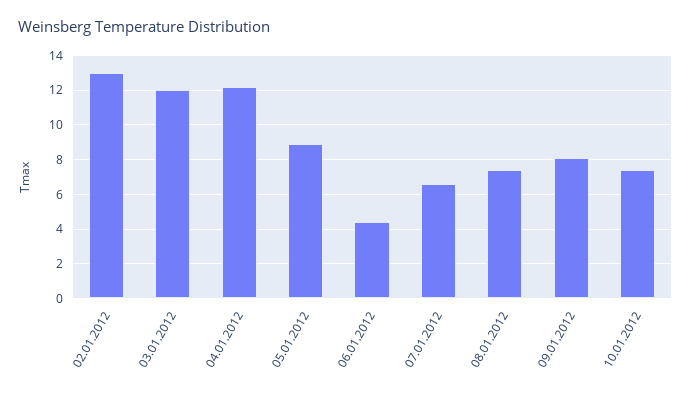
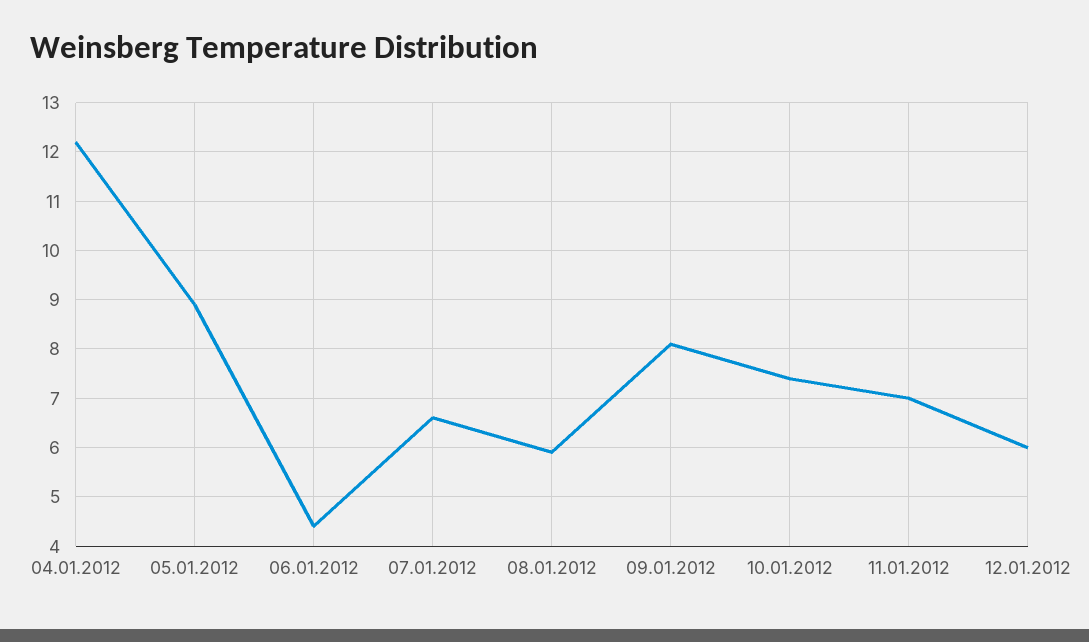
02.01.2012: 13 -> none
03.01.2012: 12 -> none
08.01.2012: 7.5 -> 6
11.01.2012: none -> 7
12.01.2012: none -> 6

